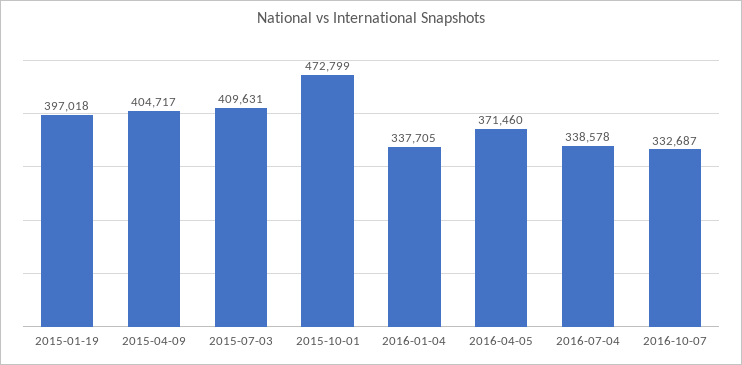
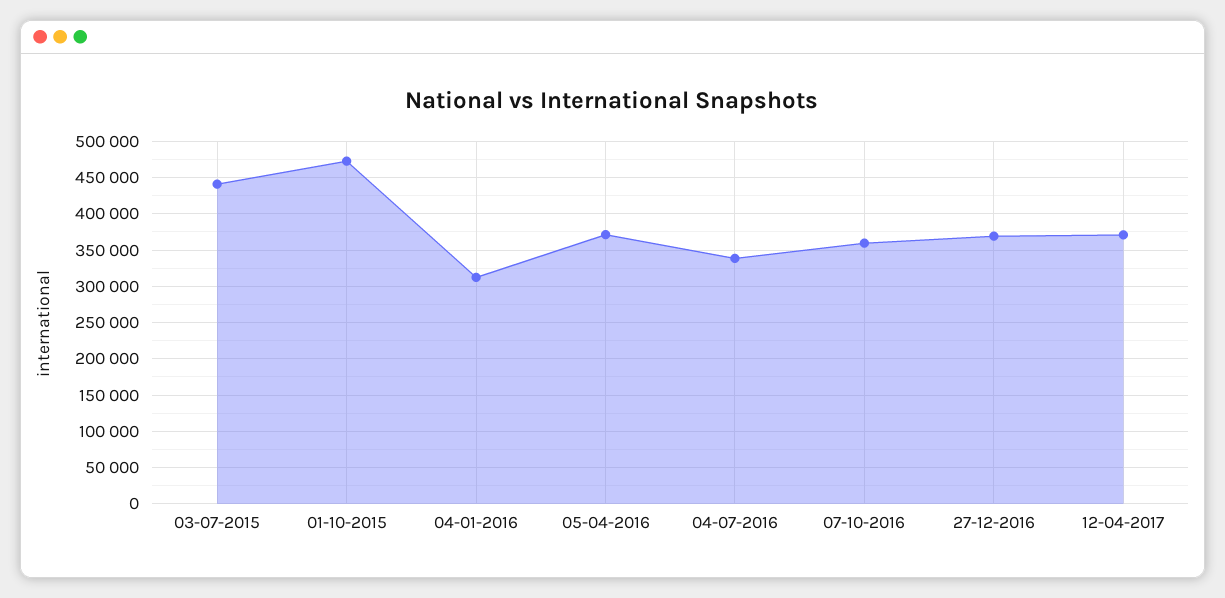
2015-01-19: 397018 -> none
2015-04-09: 404717 -> none
2015-07-03: 409631 -> 440000
2016-01-04: 337705 -> 310000
2016-10-07: 332687 -> 360000
27-12-2016: none -> 370000
12-04-2017: none -> 370000

